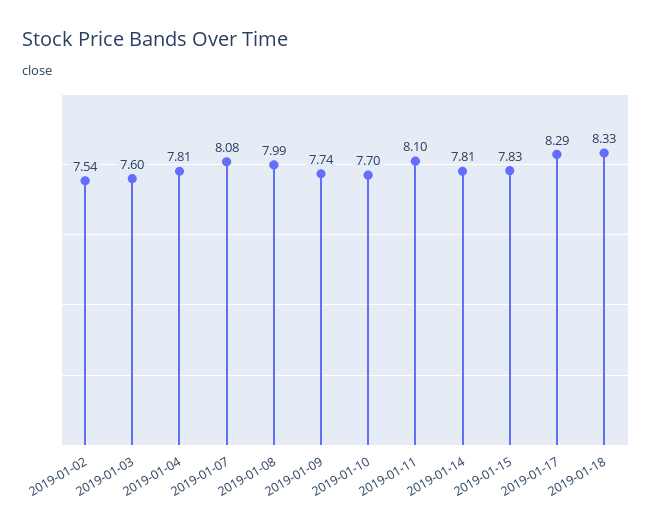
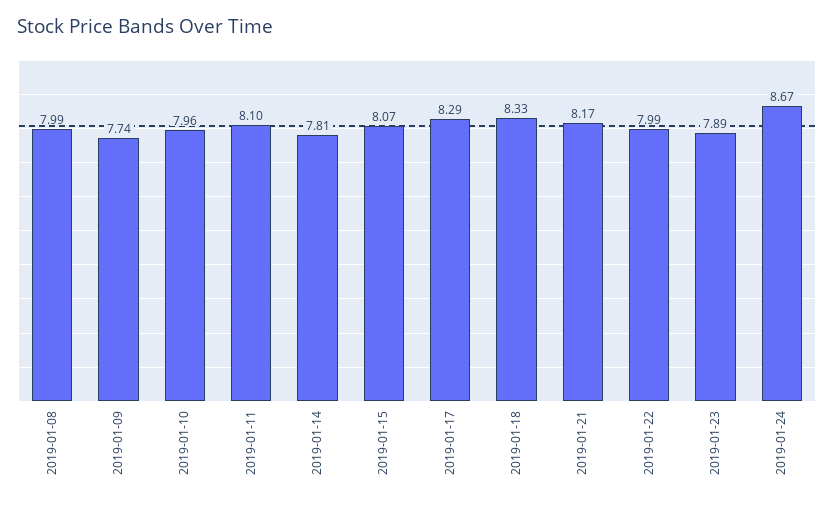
2019-01-02: 7.54 -> none
2019-01-03: 7.6 -> none
2019-01-04: 7.81 -> none
2019-01-07: 8.08 -> none
2019-01-10: 7.7 -> 7.96
2019-01-15: 7.83 -> 8.07
2019-01-21: none -> 8.17
2019-01-22: none -> 7.99
2019-01-23: none -> 7.89
2019-01-24: none -> 8.67

